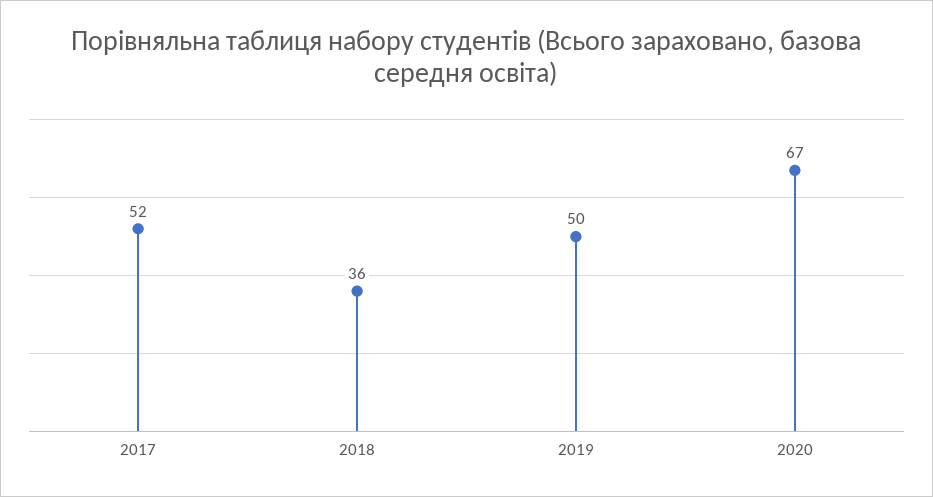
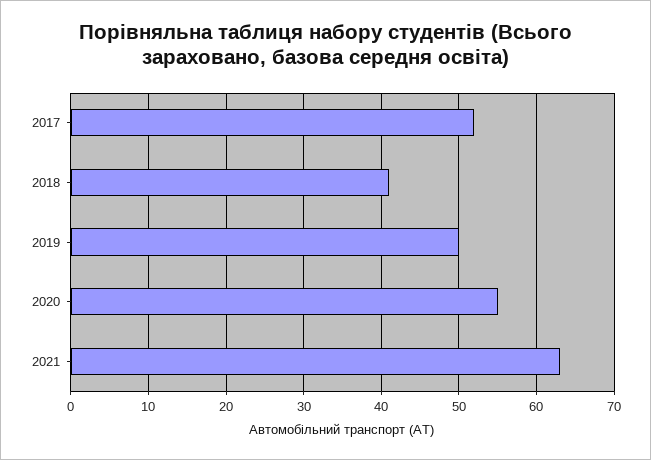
2018: 36 -> 41
2020: 67 -> 55
2021: none -> 63

